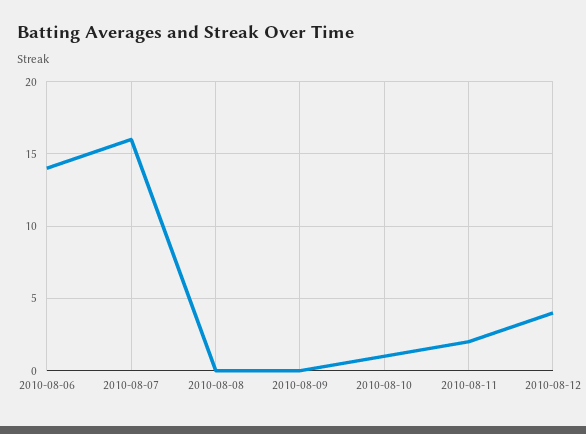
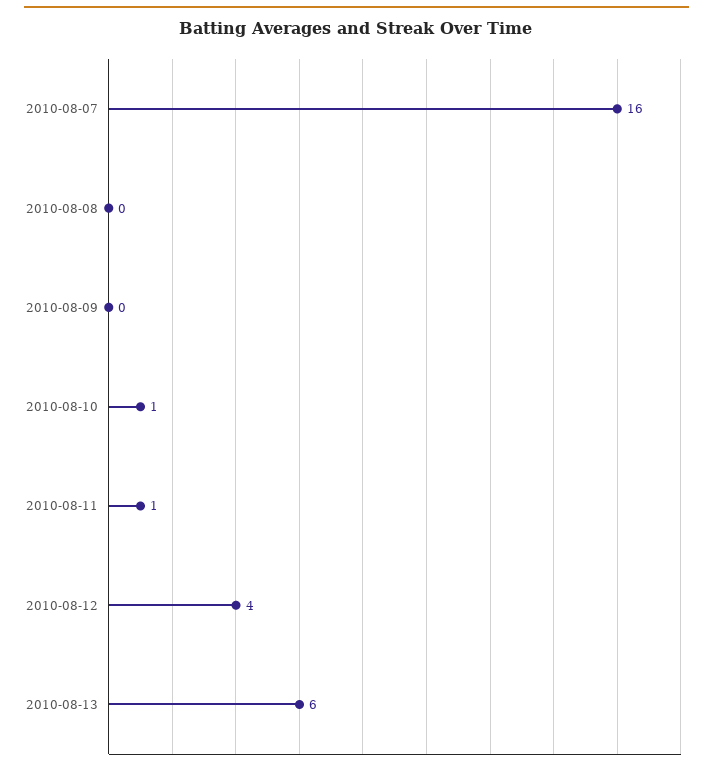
2010-08-06: 14 -> none
2010-08-11: 2 -> 1
2010-08-13: none -> 6

